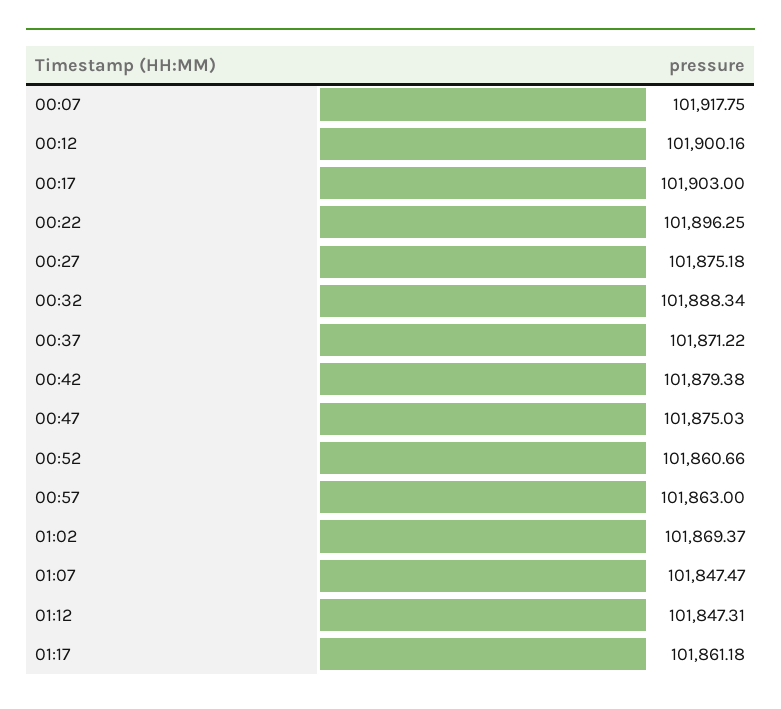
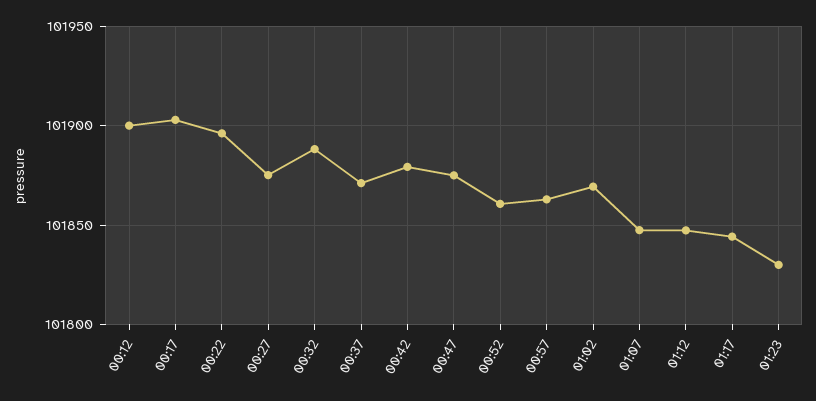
00:07: 101917.75 -> none
01:17: 101861.18 -> 101845
01:23: none -> 101830

